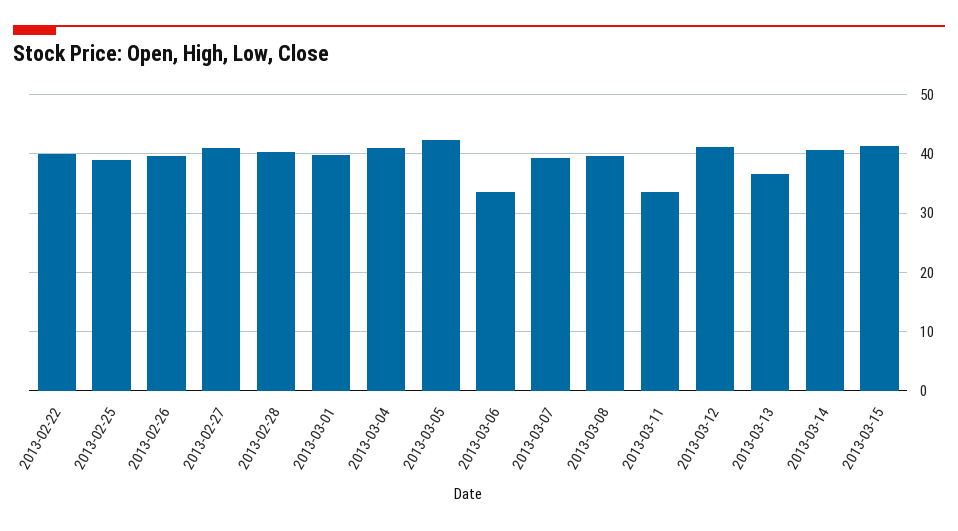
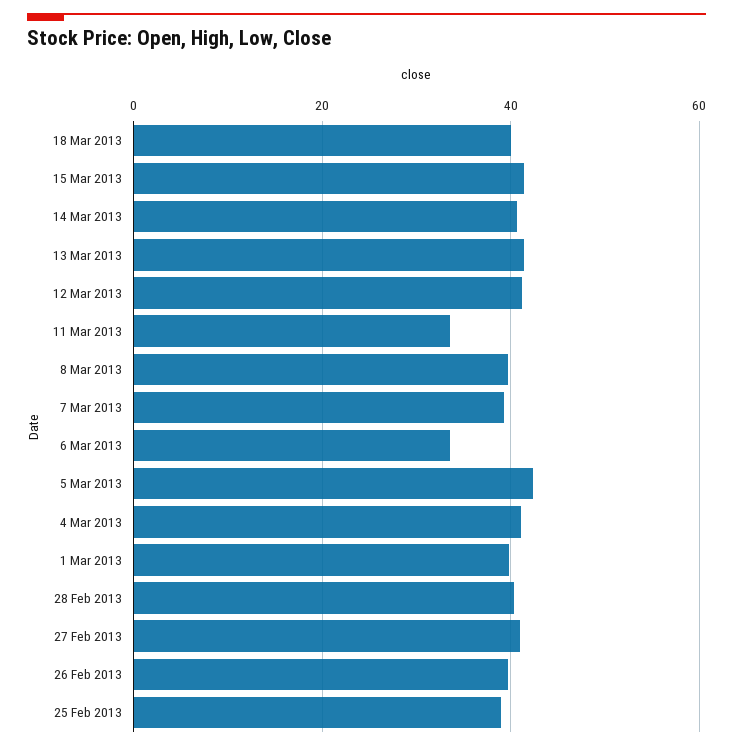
2013-02-22: 40 -> none
2013-03-13: 36 -> 42
18 Mar 2013: none -> 40

